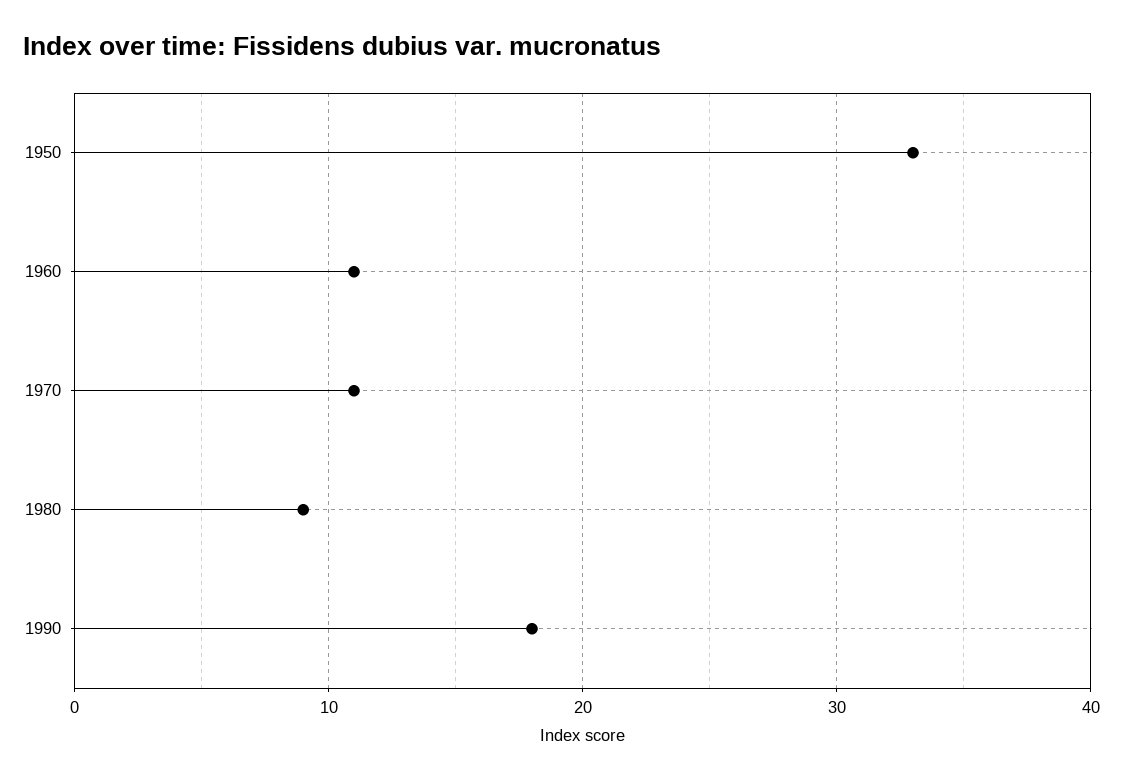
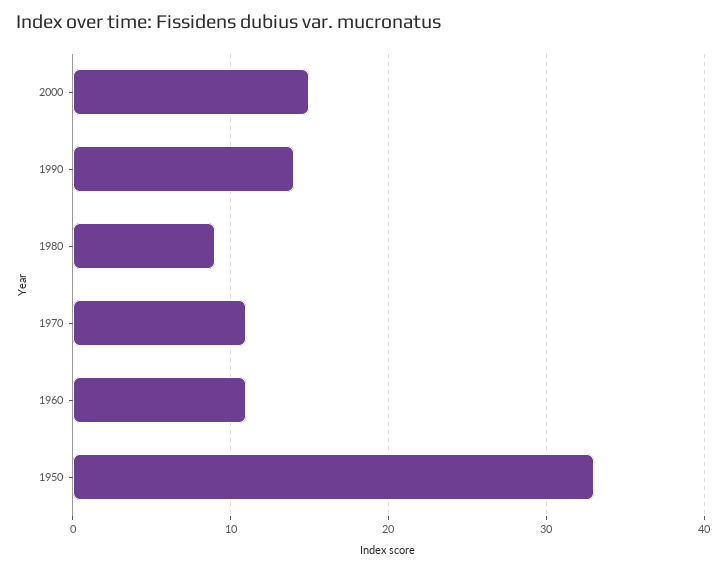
1990: 18 -> 14
2000: none -> 15

